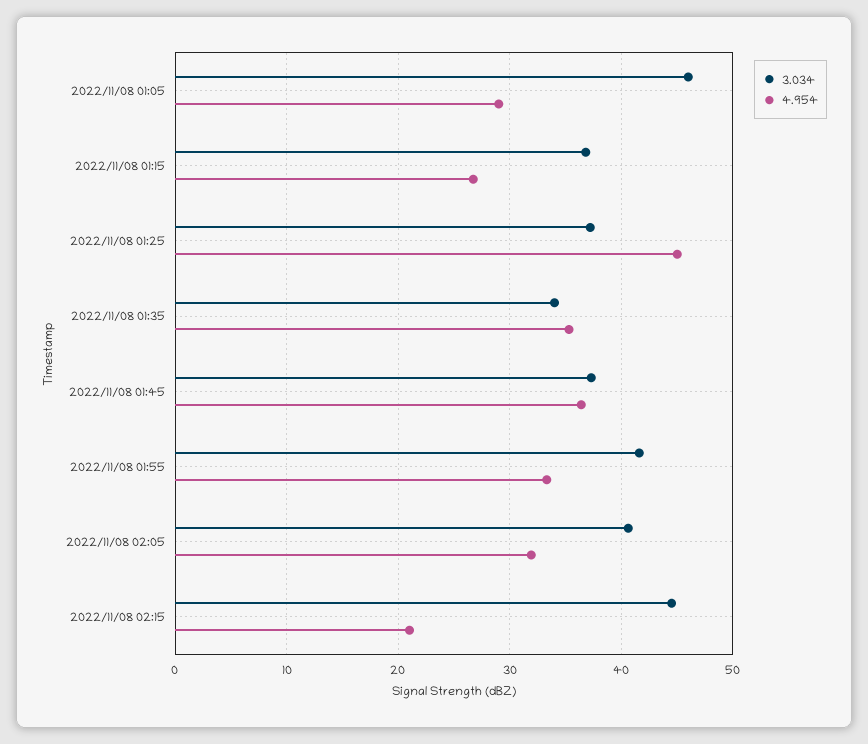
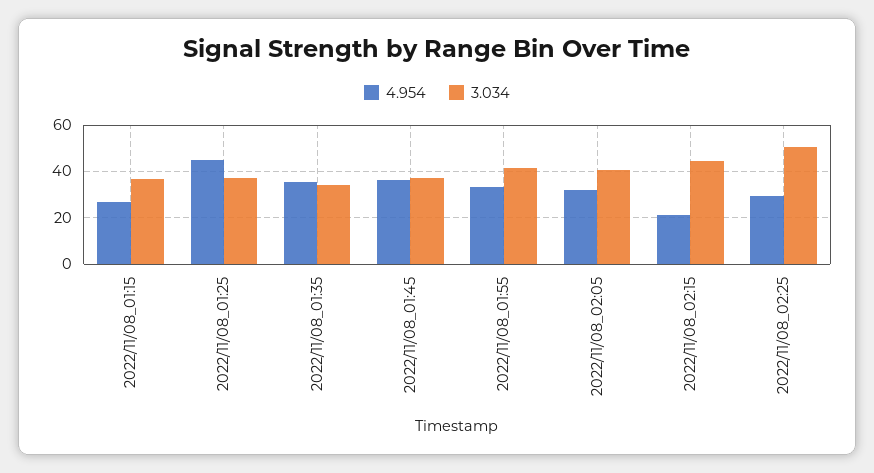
3.034, 2022/11/08 01:05: 46 -> none
4.954, 2022/11/08 01:05: 29 -> none
4.954, 2022/11/08_02:25: none -> 30
3.034, 2022/11/08_02:25: none -> 50

